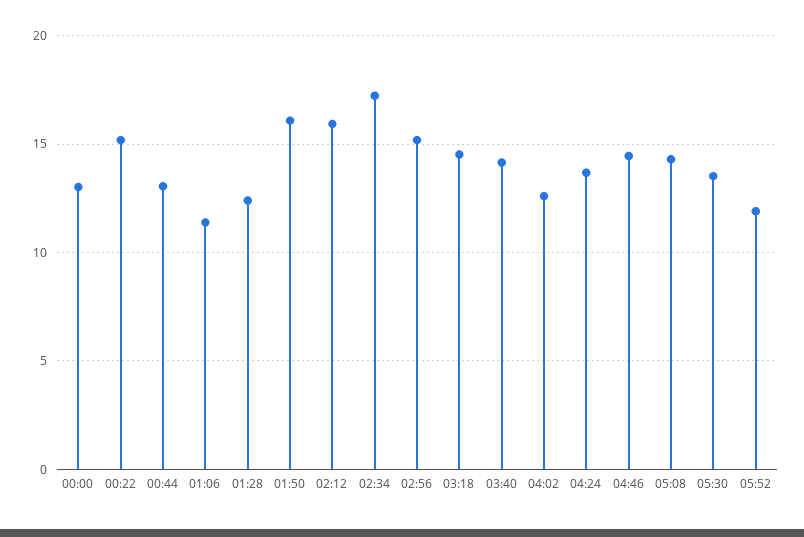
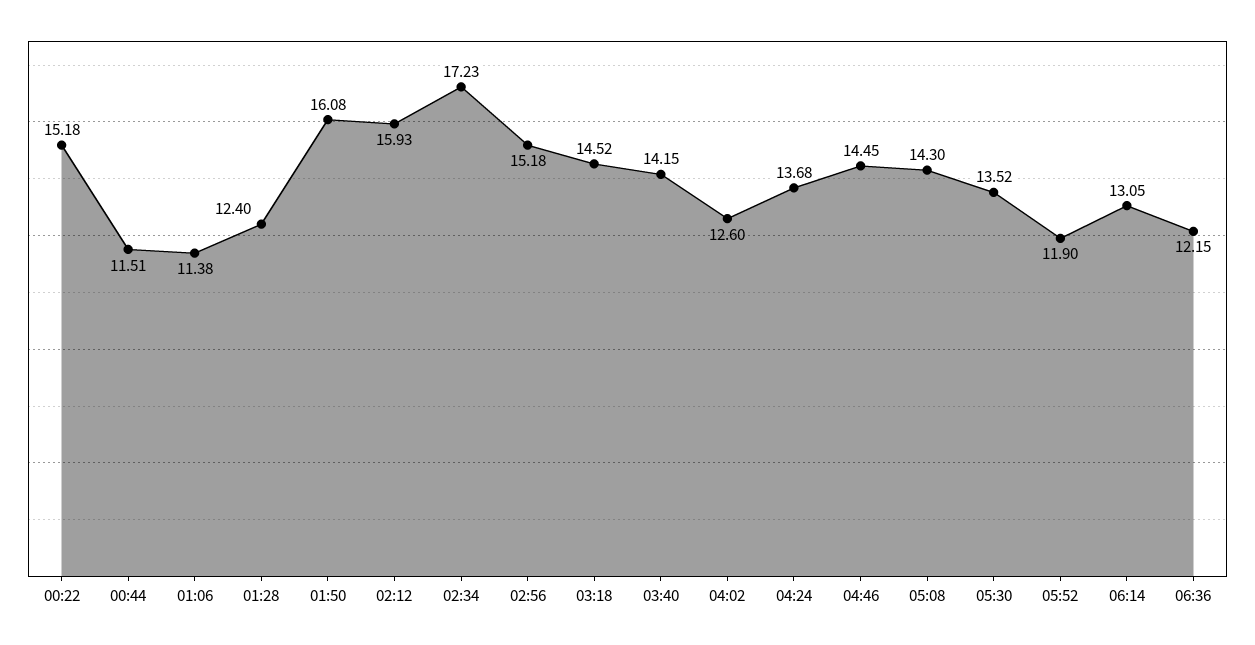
00:00: 13 -> none
00:44: 13 -> 11.51
06:14: none -> 13.05
06:36: none -> 12.15

